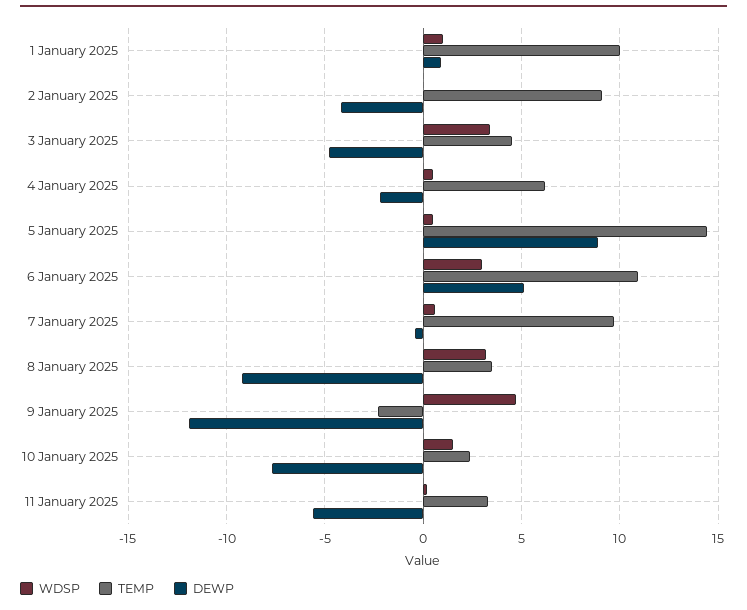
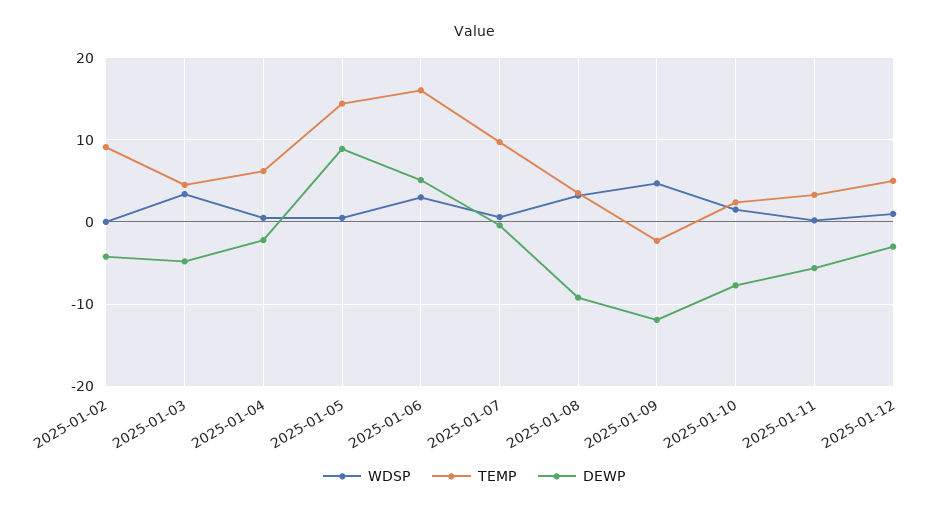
WDSP, 1 January 2025: 1 -> none
TEMP, 1 January 2025: 10 -> none
DEWP, 1 January 2025: 1 -> none
TEMP, 6 January 2025: 11 -> 16
WDSP, 2025-01-12: none -> 1
TEMP, 2025-01-12: none -> 5
DEWP, 2025-01-12: none -> -3

